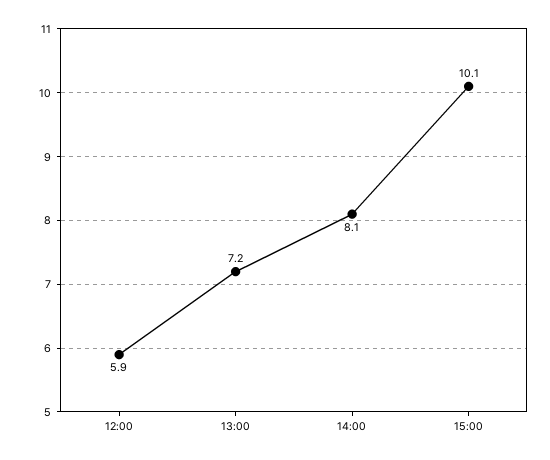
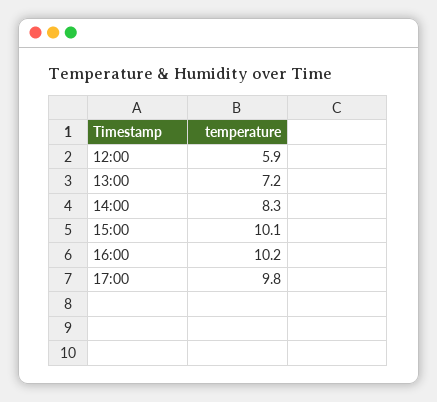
14:00: 8.1 -> 8.3
16:00: none -> 10.2
17:00: none -> 9.8

